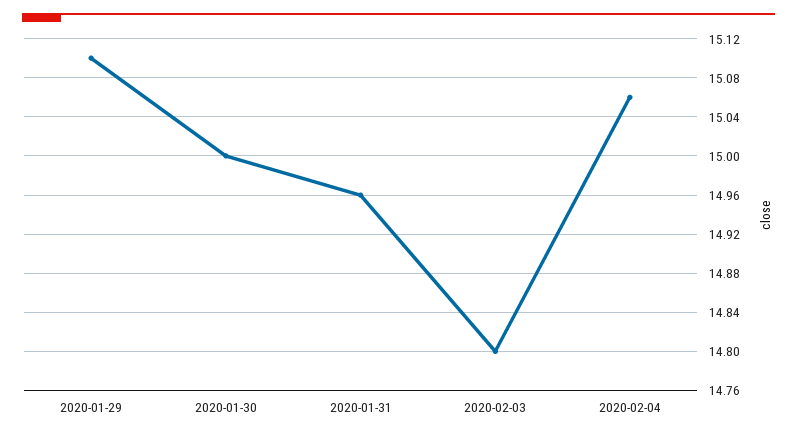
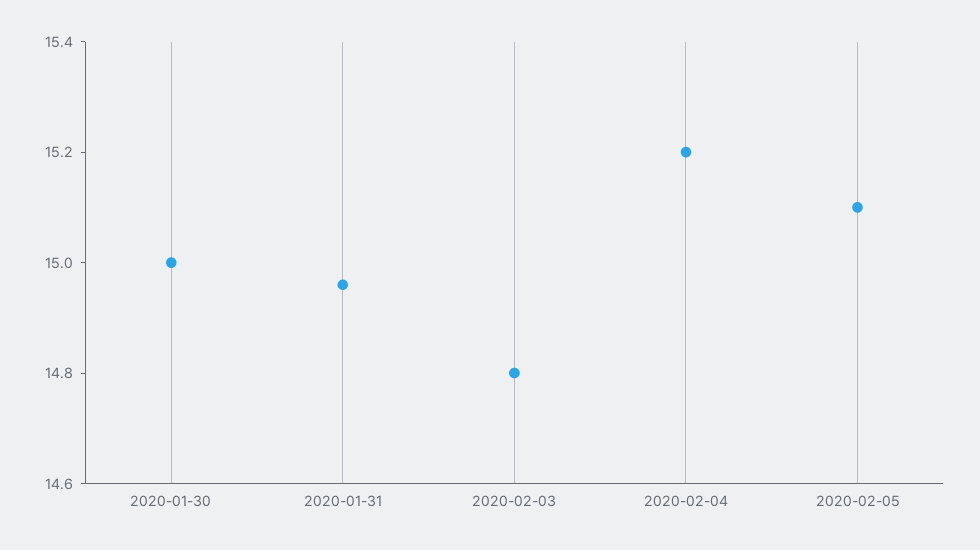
2020-01-29: 15.1 -> none
2020-02-04: 15.06 -> 15.2
2020-02-05: none -> 15.1

